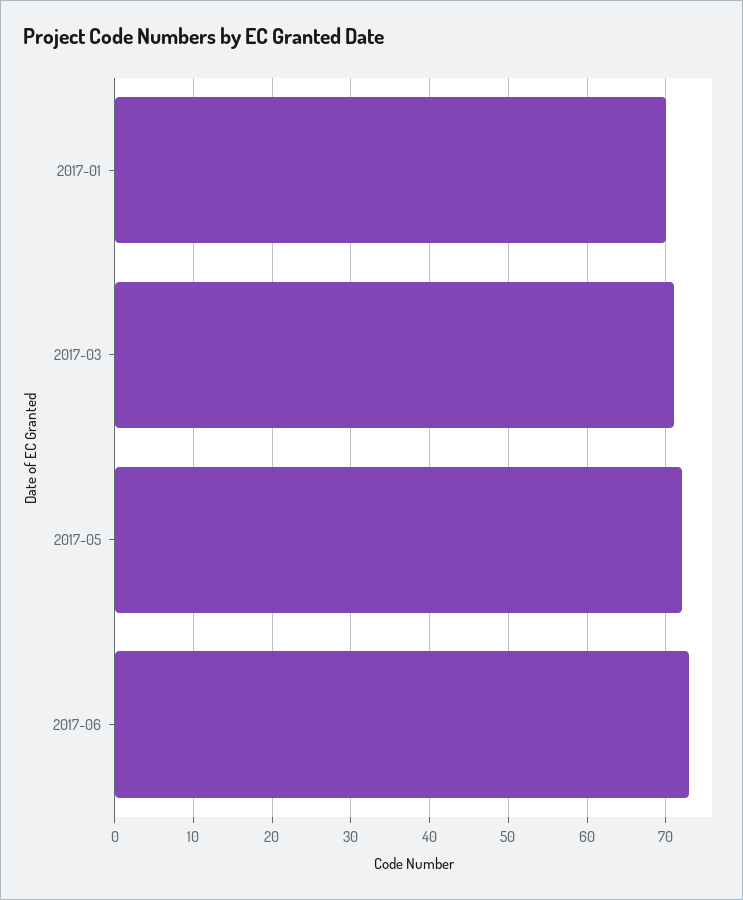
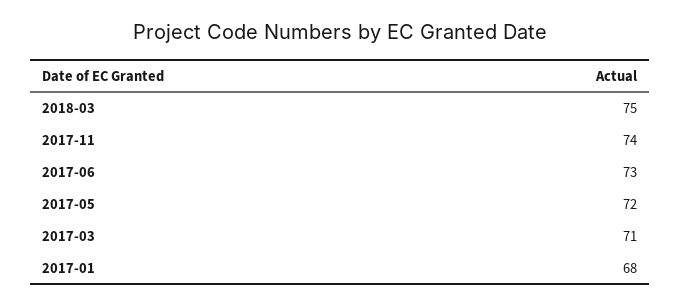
2017-01: 70 -> 68
2018-03: none -> 75
2017-11: none -> 74

